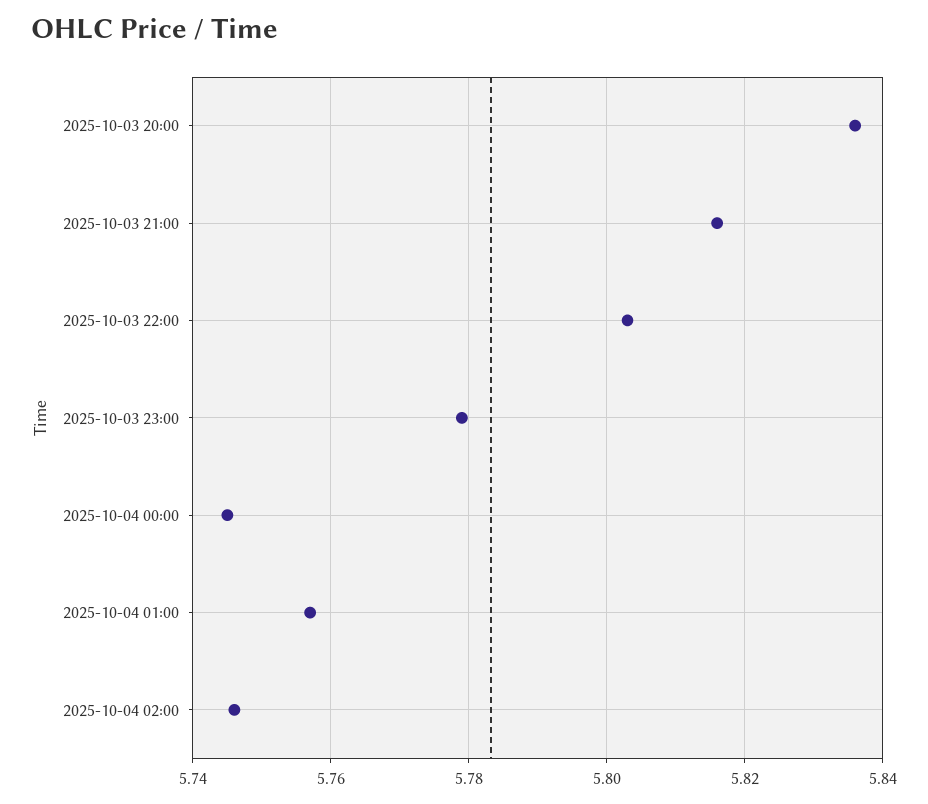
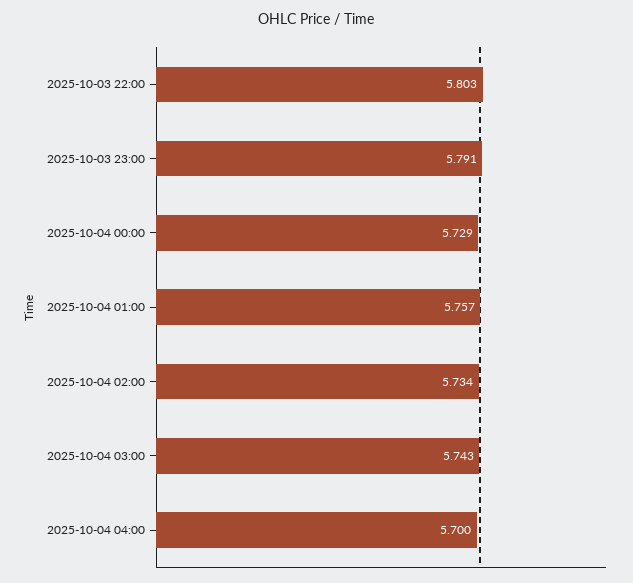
2025-10-03 20:00: 5.835 -> none
2025-10-03 21:00: 5.815 -> none
2025-10-03 23:00: 5.78 -> 5.791
2025-10-04 00:00: 5.745 -> 5.729
2025-10-04 02:00: 5.745 -> 5.734
2025-10-04 03:00: none -> 5.743
2025-10-04 04:00: none -> 5.7

